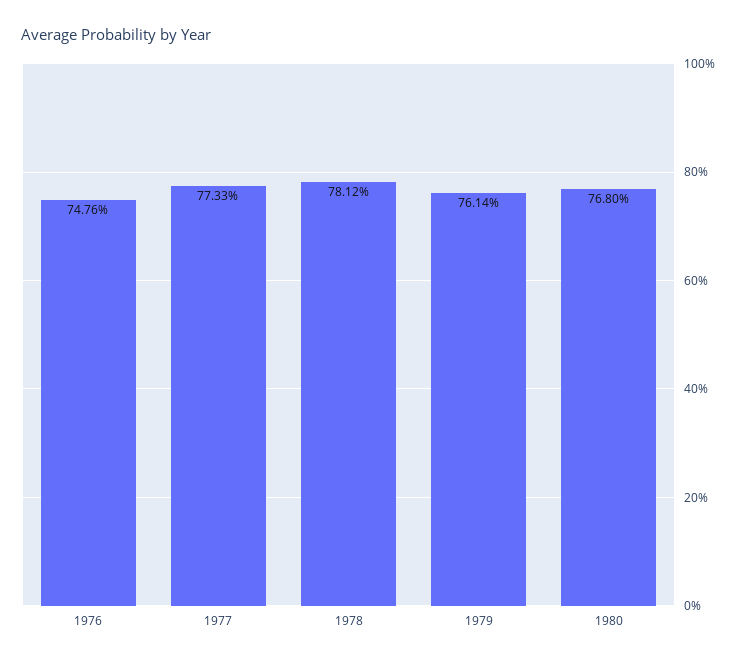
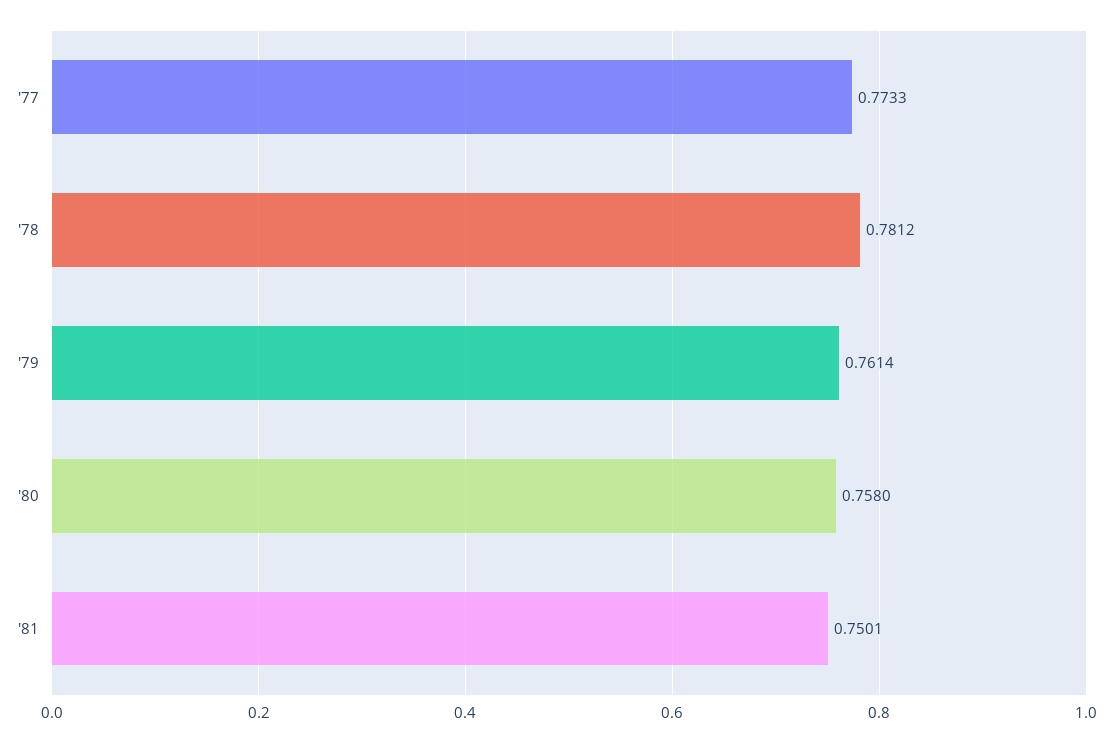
1976: 0.7476 -> none
1980: 0.768 -> 0.758
'81: none -> 0.7501

